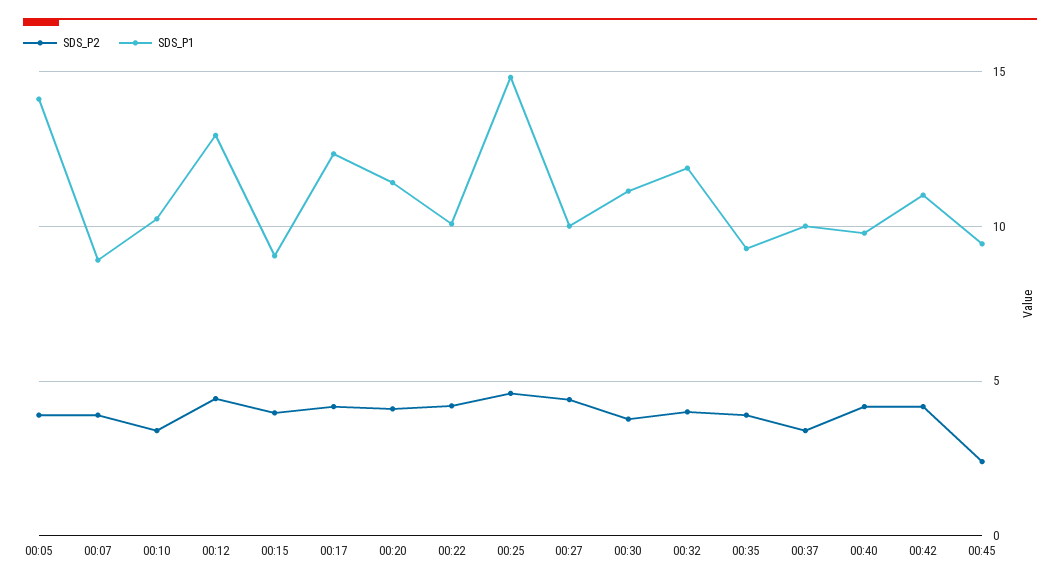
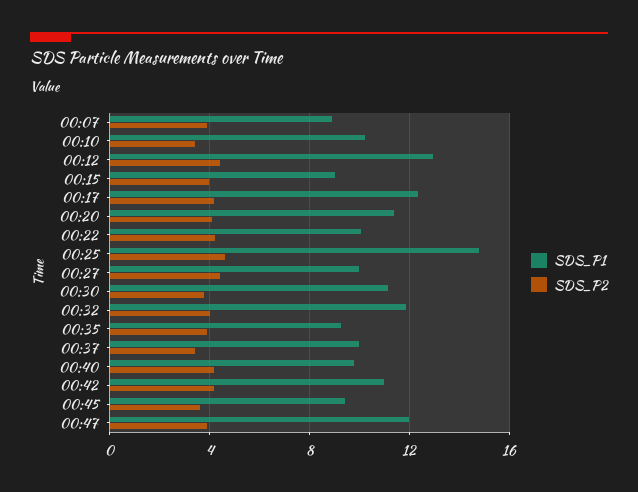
SDS_P2, 00:05: 4 -> none
SDS_P1, 00:05: 14 -> none
SDS_P2, 00:45: 2.5 -> 3.5
SDS_P1, 00:47: none -> 12
SDS_P2, 00:47: none -> 4

